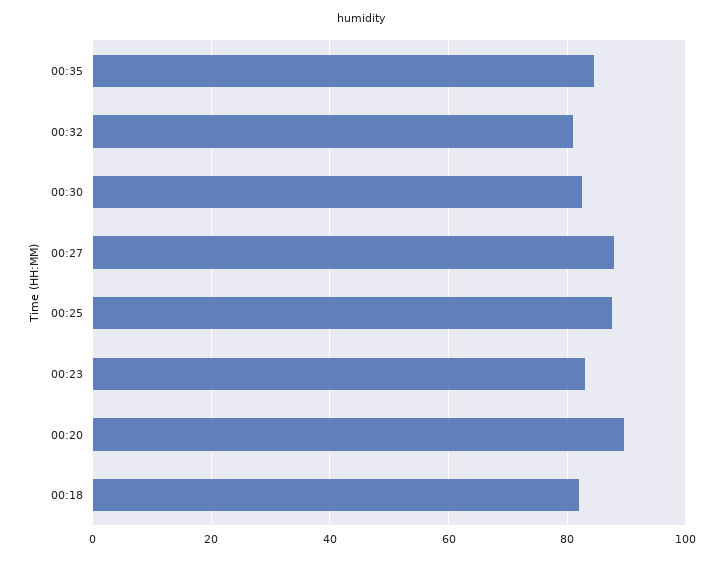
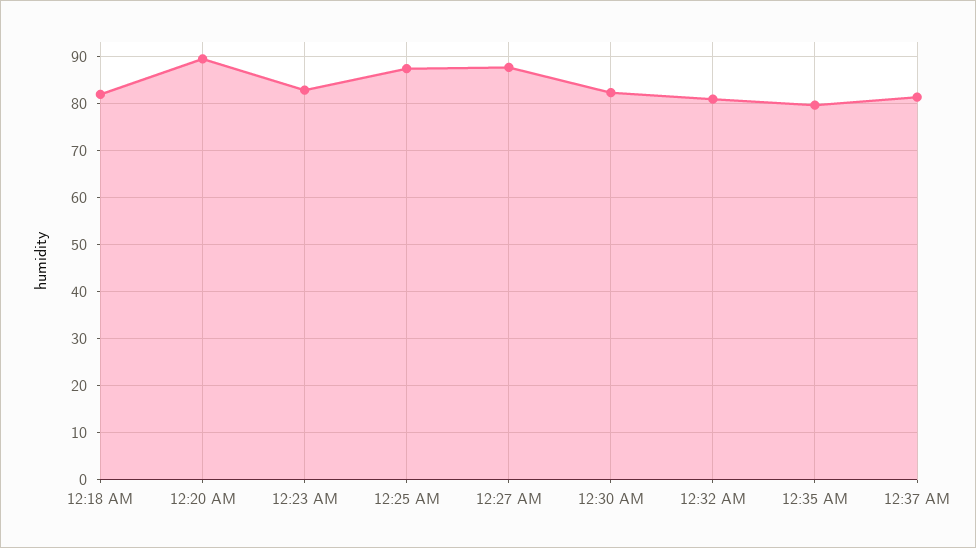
00:35: 84 -> 80
12:37 AM: none -> 82

